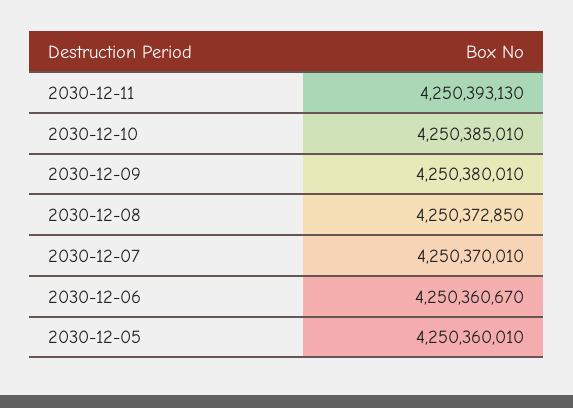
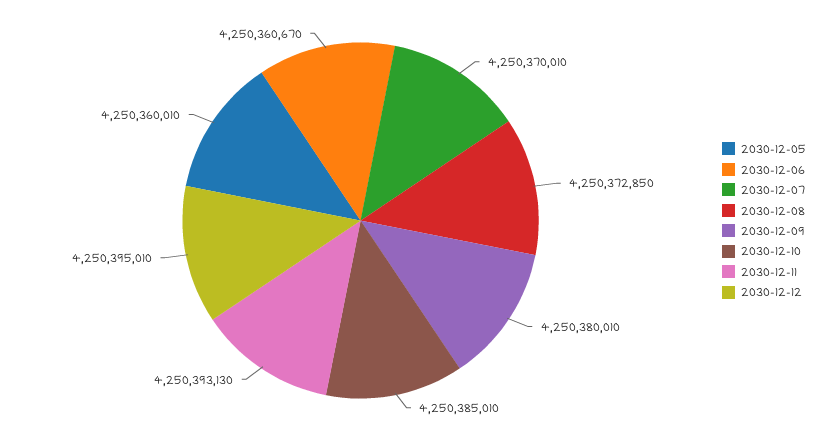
2030-12-12: none -> 4250395010

